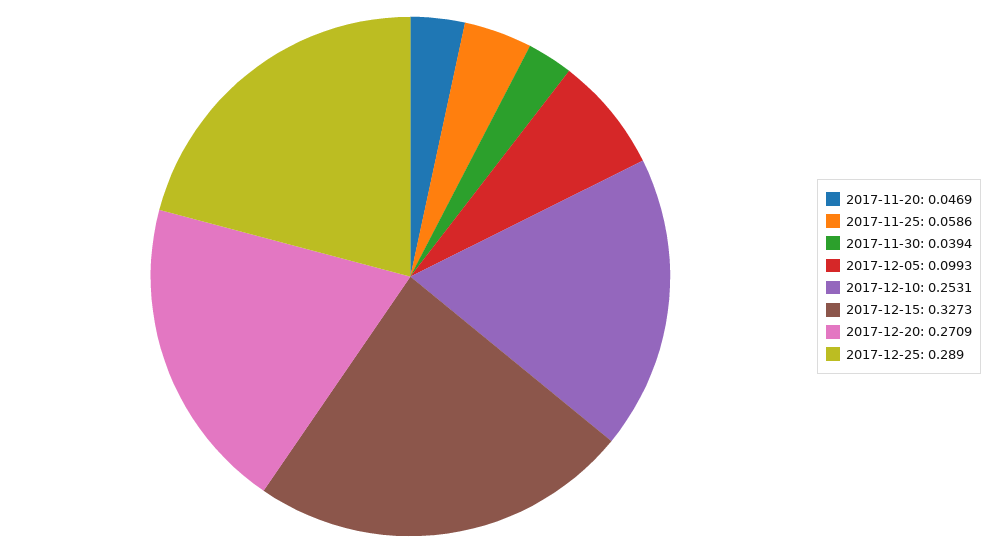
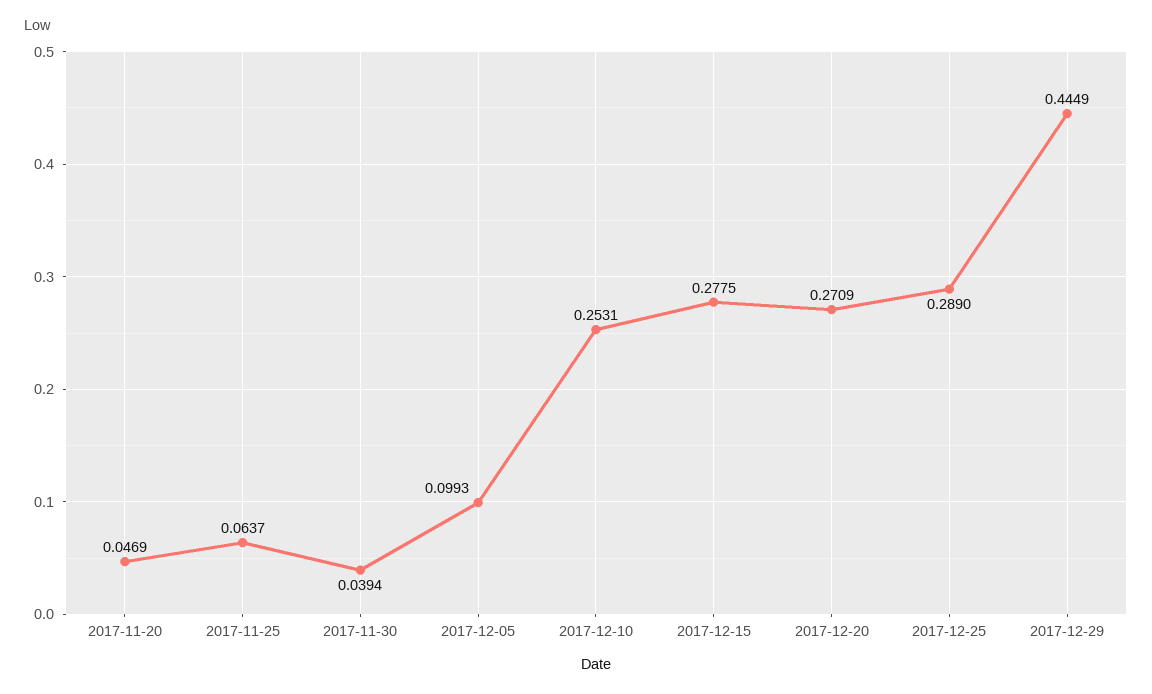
2017-11-25: 0.0586 -> 0.0637
2017-12-15: 0.3273 -> 0.2775
2017-12-29: none -> 0.4449

